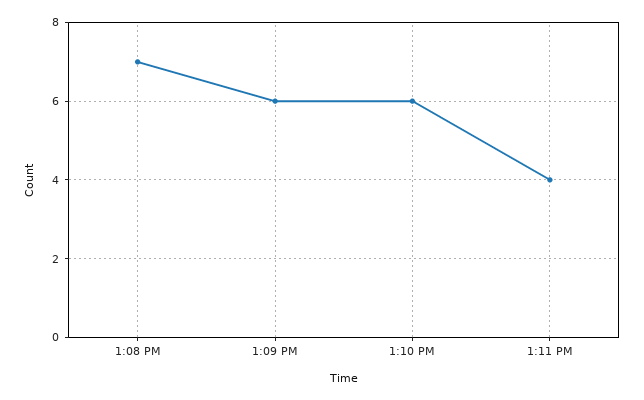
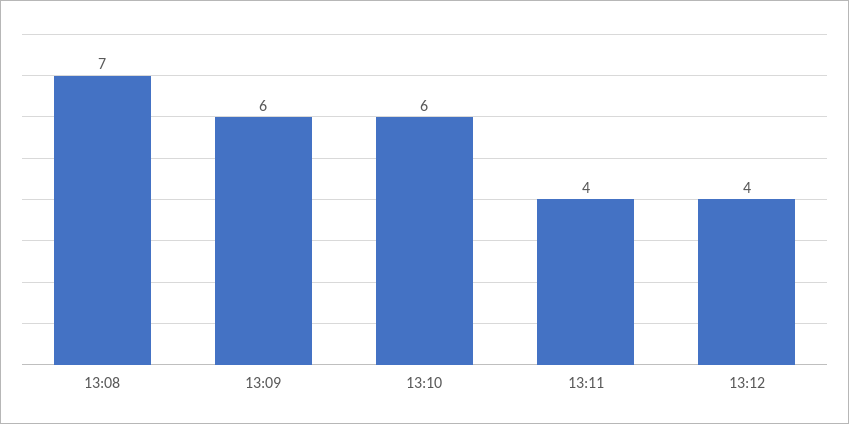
13:12: none -> 4

